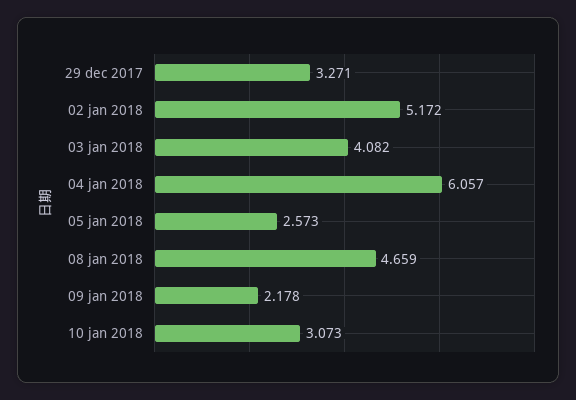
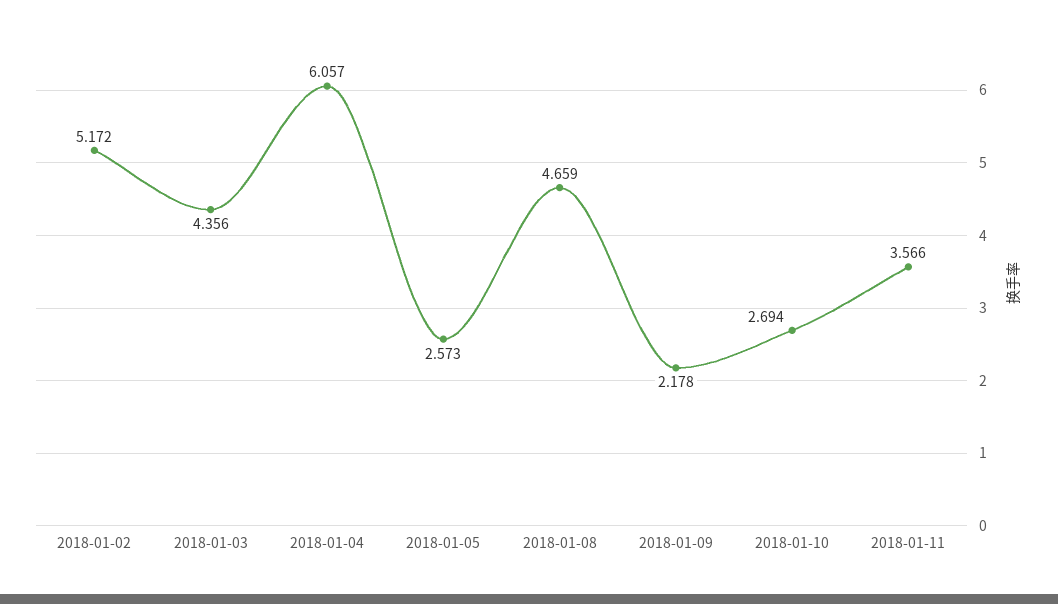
29 dec 2017: 3.271 -> none
03 jan 2018: 4.082 -> 4.356
10 jan 2018: 3.073 -> 2.694
2018-01-11: none -> 3.566

